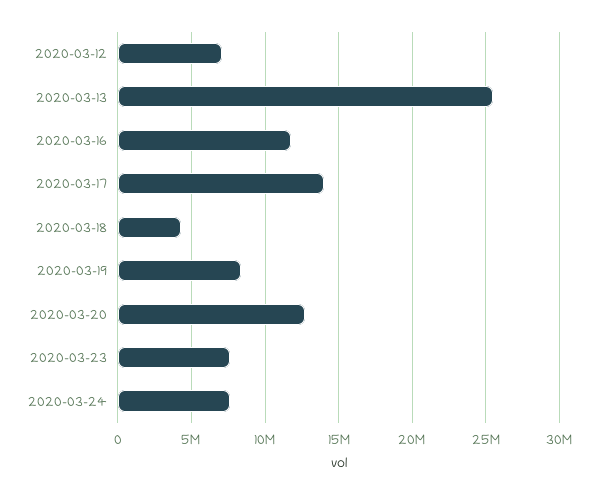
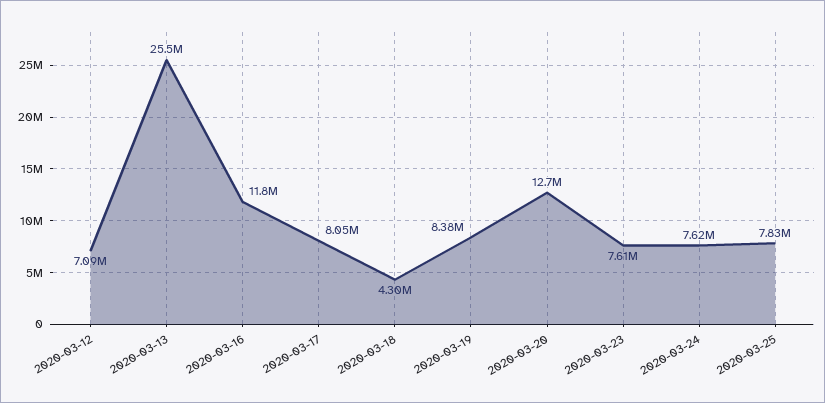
2020-03-17: 14000000 -> 8050000
2020-03-25: none -> 7830000

